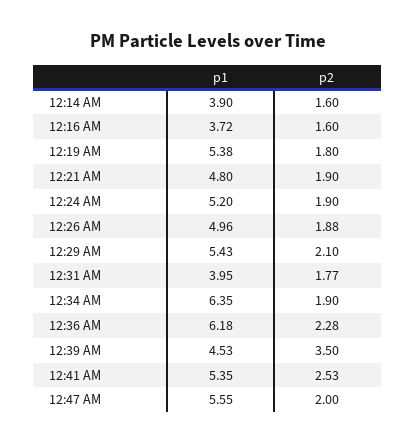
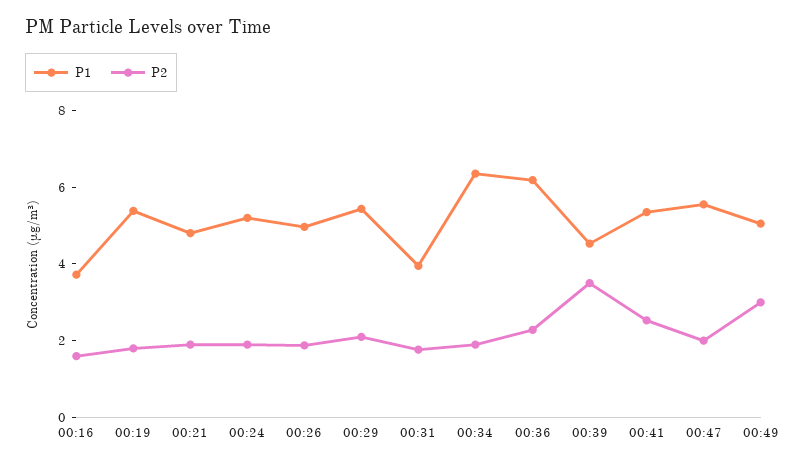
p1, 12:14 AM: 3.9 -> none
p2, 12:14 AM: 1.6 -> none
p1, 00:49: none -> 5
p2, 00:49: none -> 3

